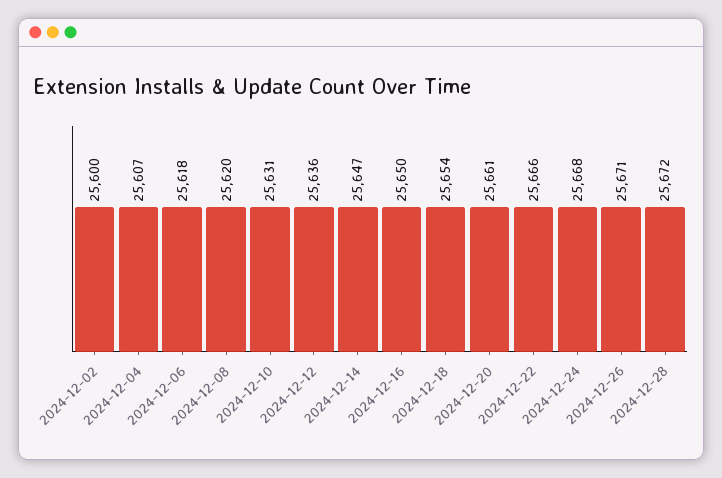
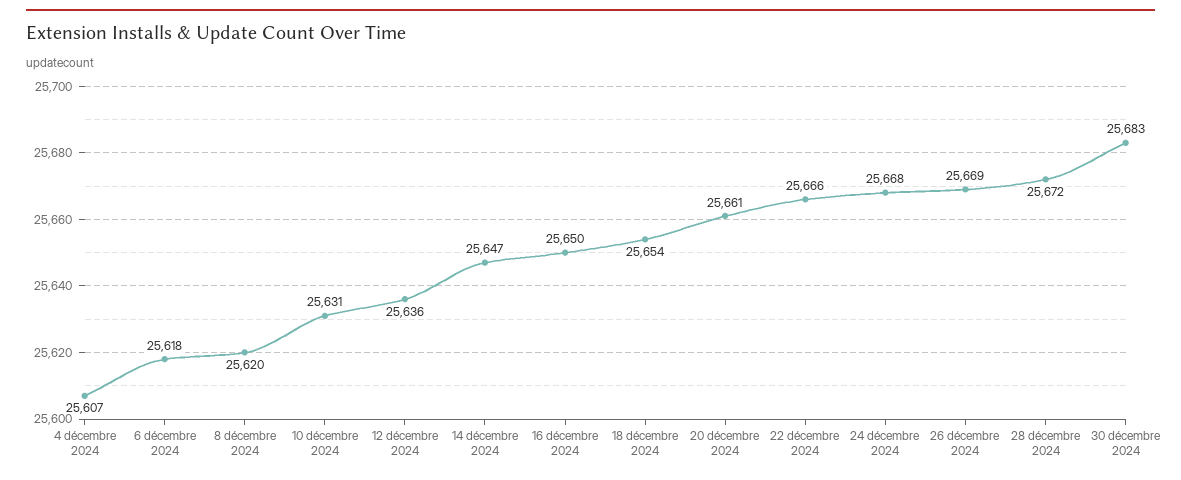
2024-12-02: 25600 -> none
2024-12-26: 25671 -> 25669
30 décembre 2024: none -> 25683

